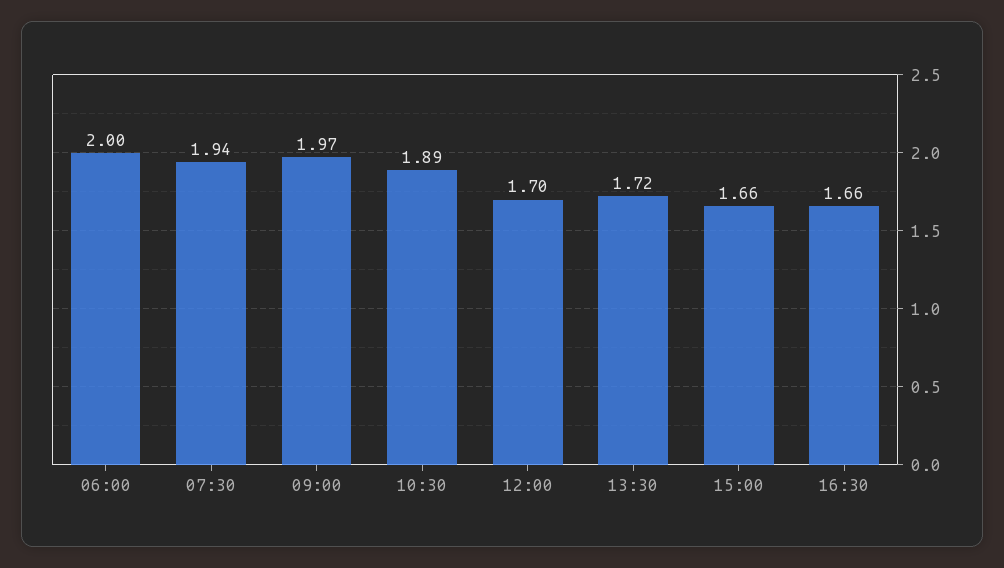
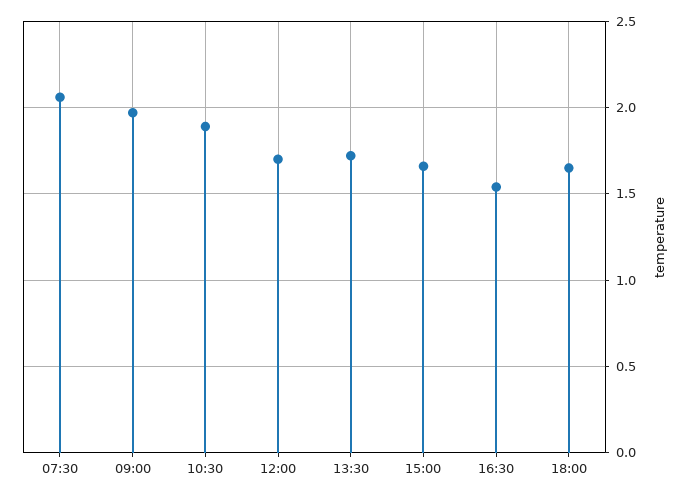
06:00: 2 -> none
07:30: 1.94 -> 2.05
16:30: 1.66 -> 1.55
18:00: none -> 1.65

